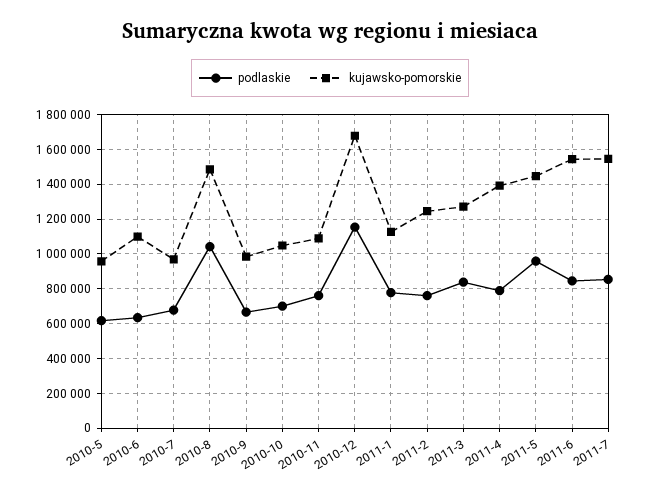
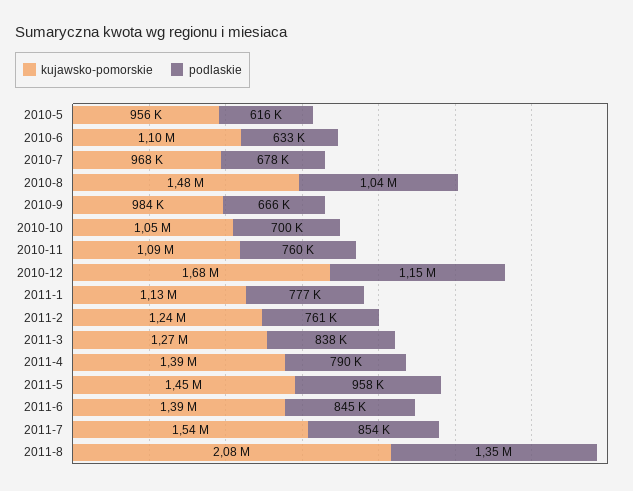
kujawsko-pomorskie, 2011-6: 1550000 -> 1390000
kujawsko-pomorskie, 2011-8: none -> 2080000
podlaskie, 2011-8: none -> 1350000

